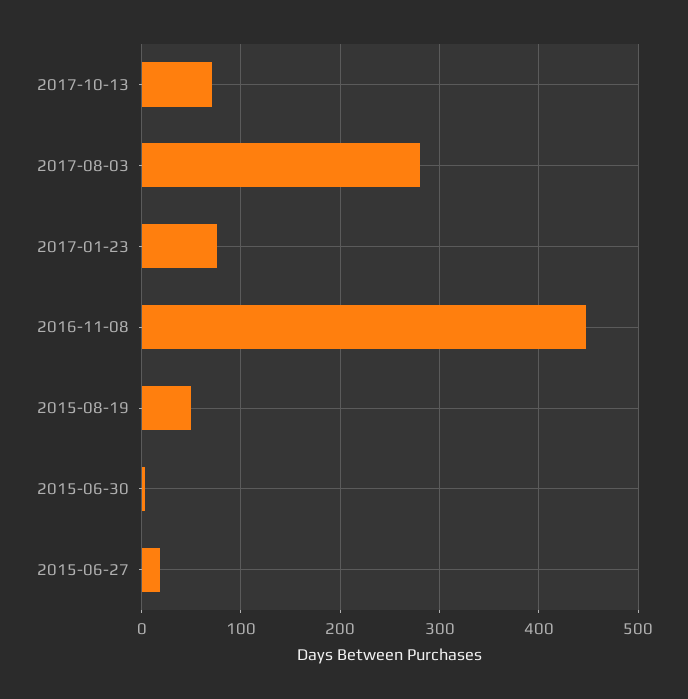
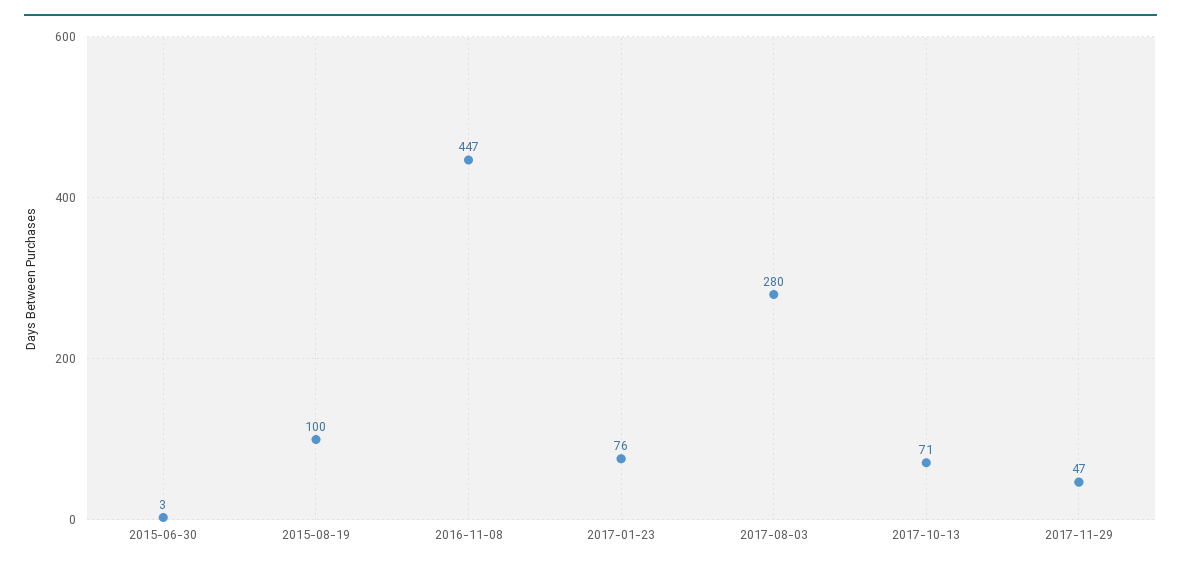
2015-08-19: 50 -> 100
2015-06-27: 20 -> none
2017-11-29: none -> 47

